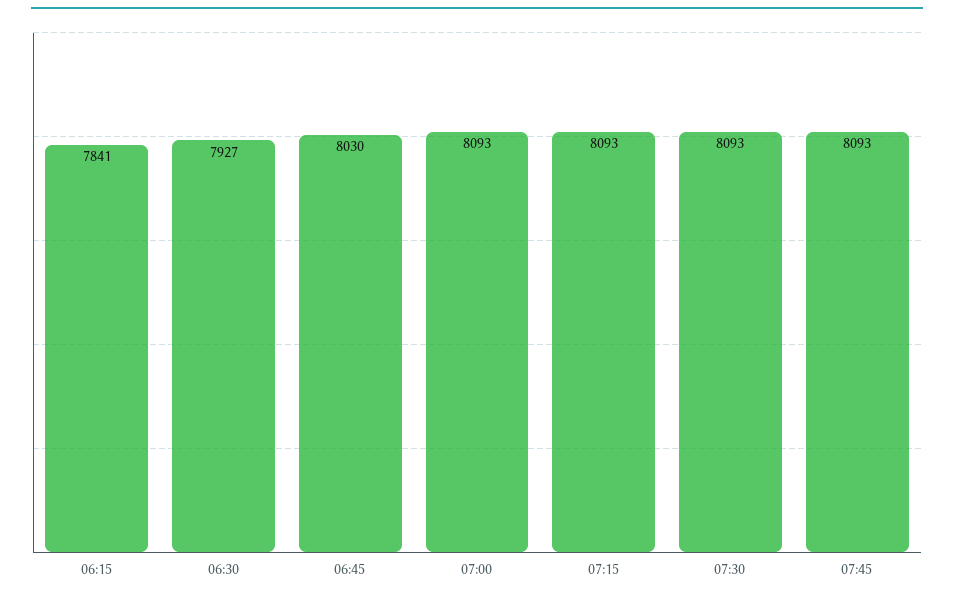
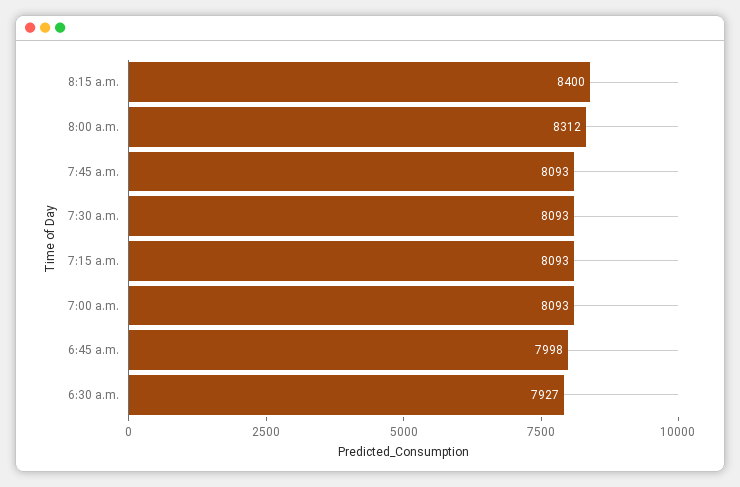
06:15: 7841 -> none
06:45: 8030 -> 7998
8:15 a.m.: none -> 8400
8:00 a.m.: none -> 8312

